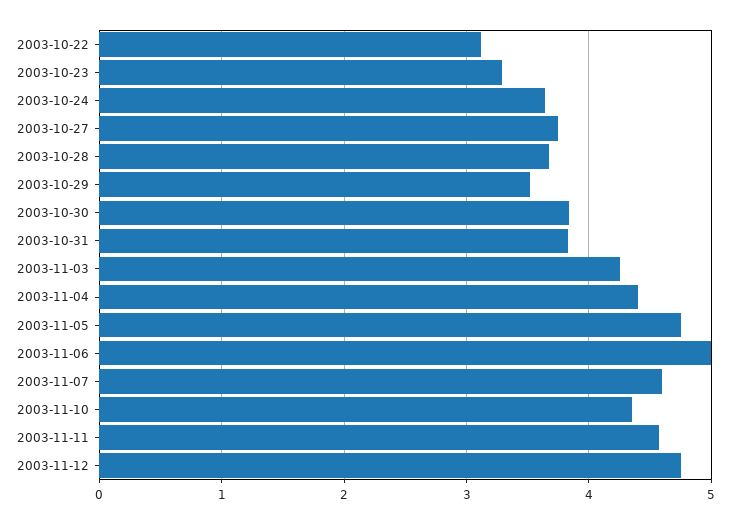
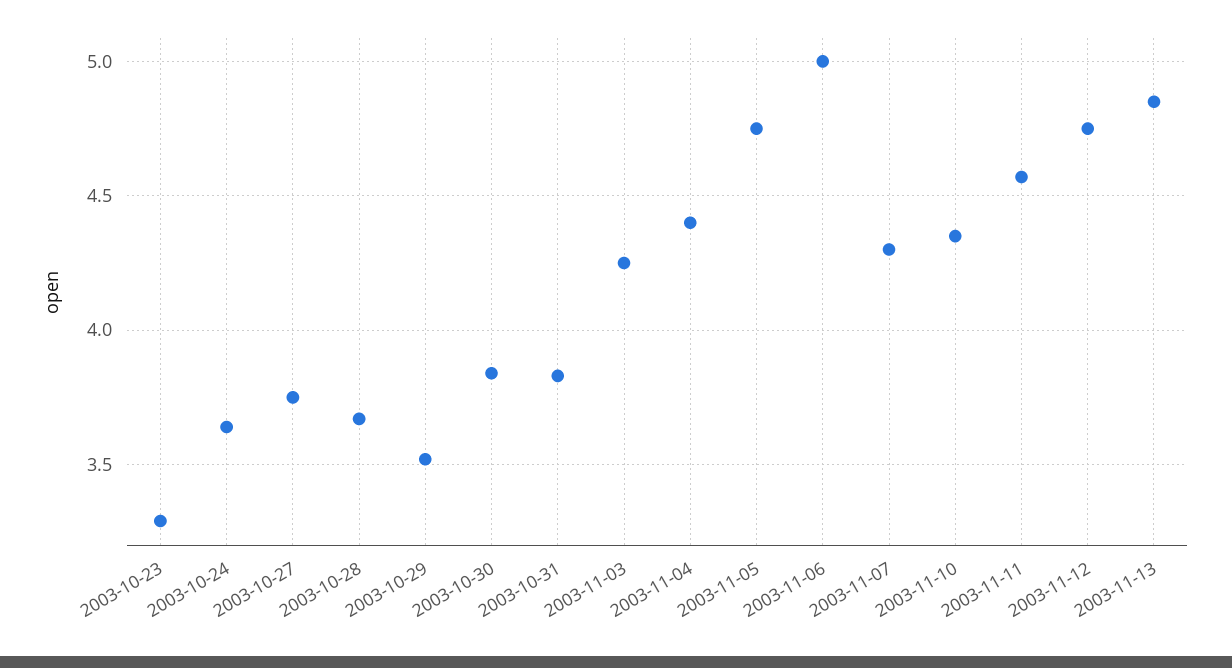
2003-10-22: 3.1 -> none
2003-11-07: 4.6 -> 4.3
2003-11-13: none -> 4.85

